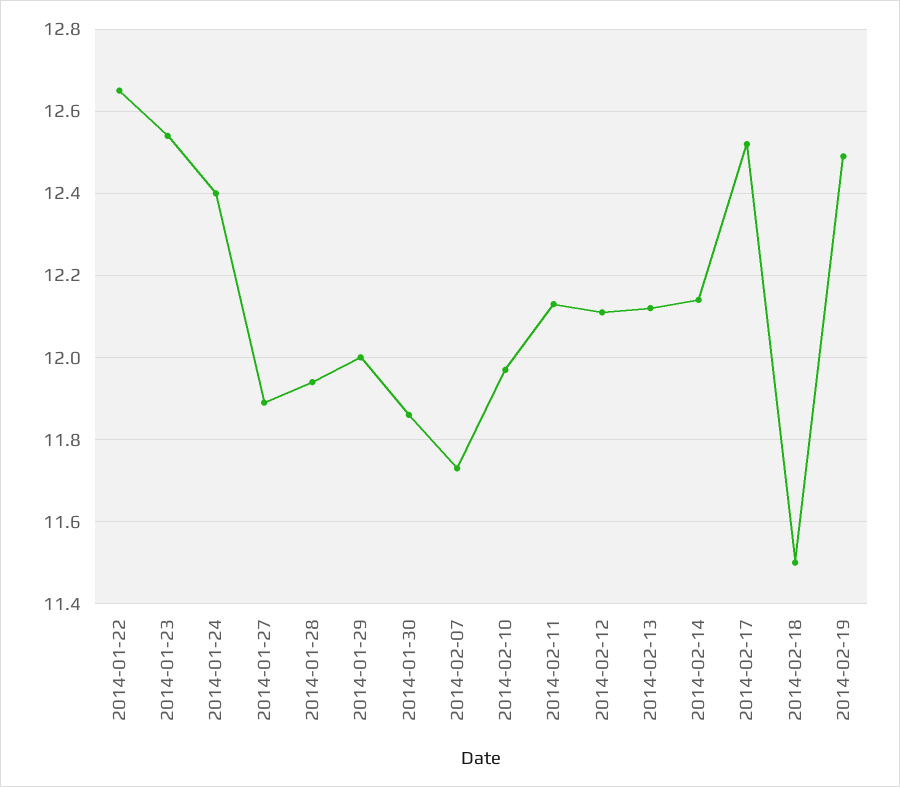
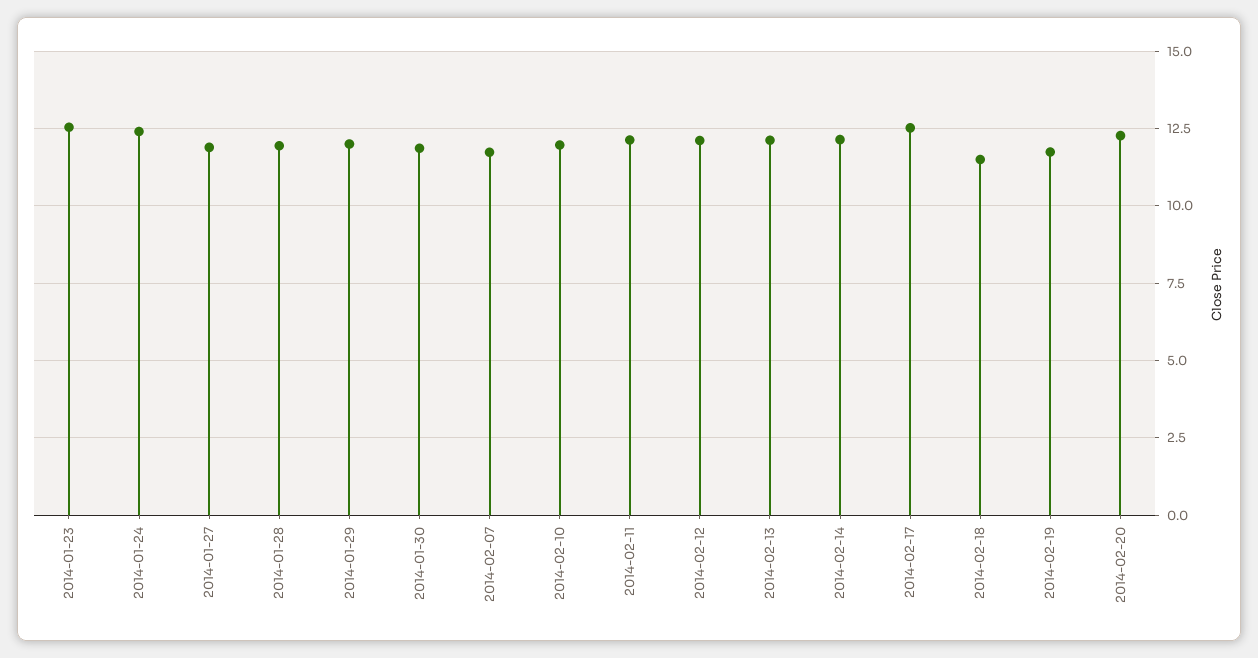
2014-01-22: 12.65 -> none
2014-02-19: 12.5 -> 11.75
2014-02-20: none -> 12.25

